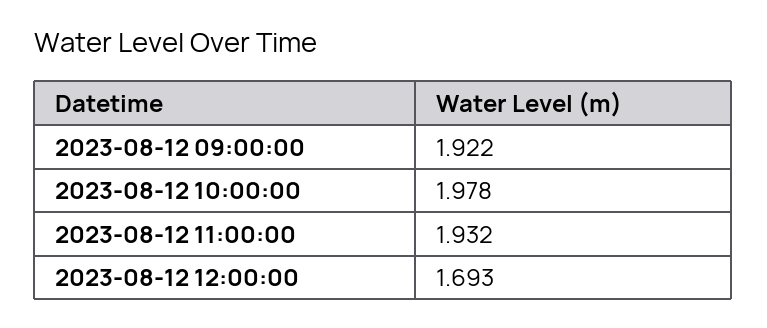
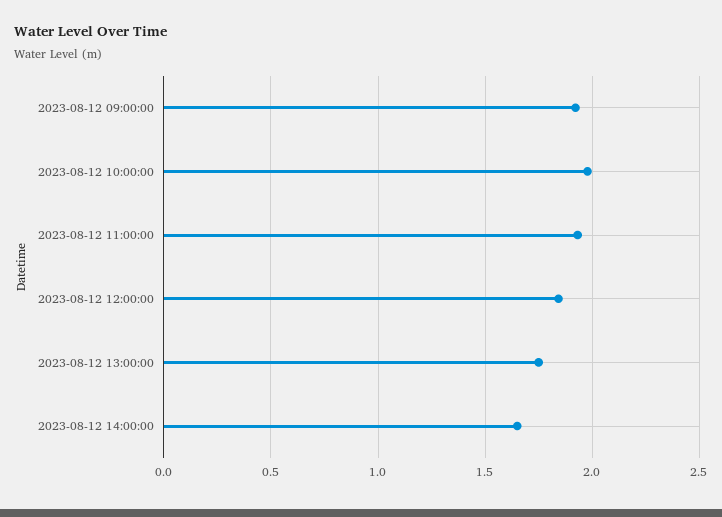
2023-08-12 12:00:00: 1.693 -> 1.85
2023-08-12 13:00:00: none -> 1.75
2023-08-12 14:00:00: none -> 1.65

